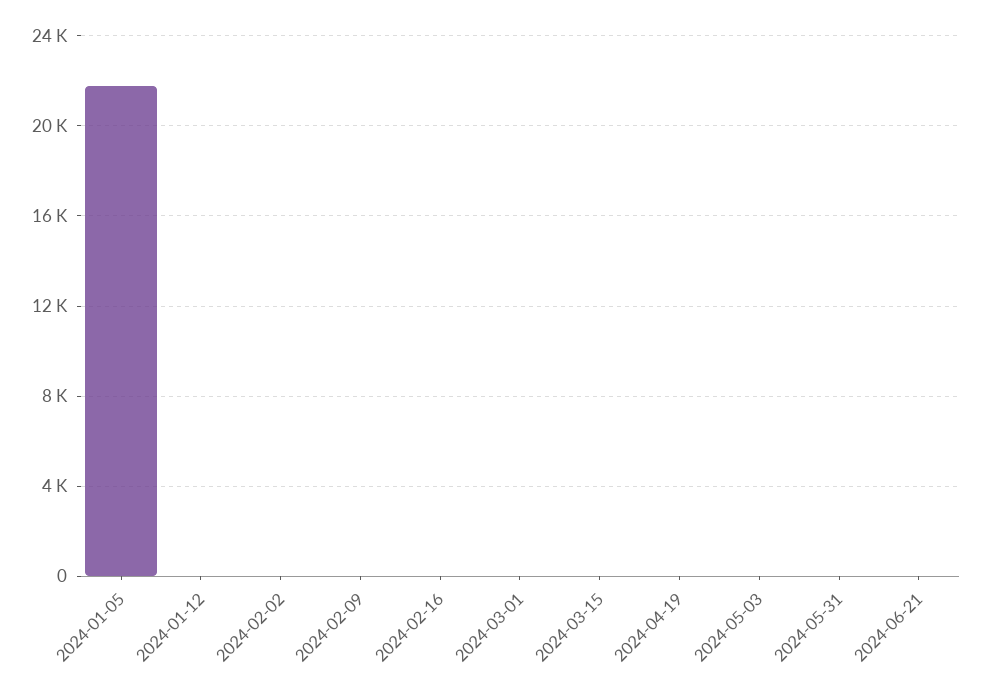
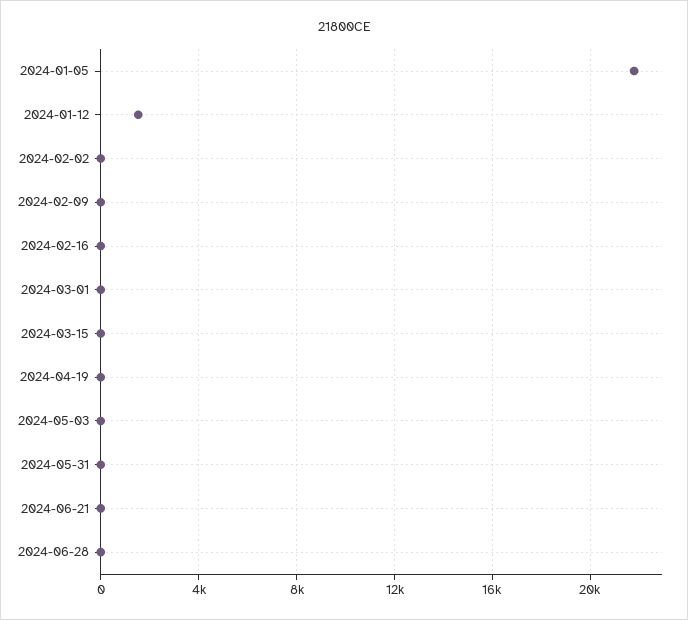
2024-01-12: 0 -> 1500
2024-06-28: none -> 0

